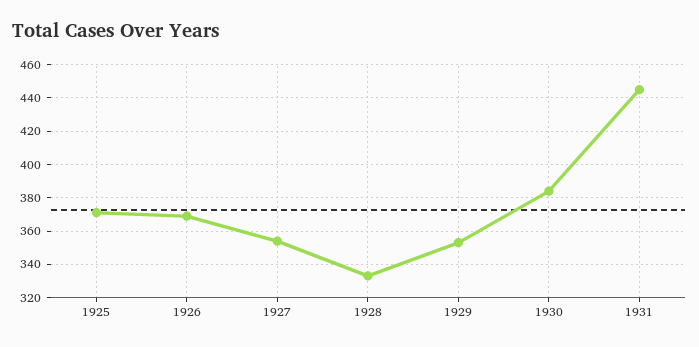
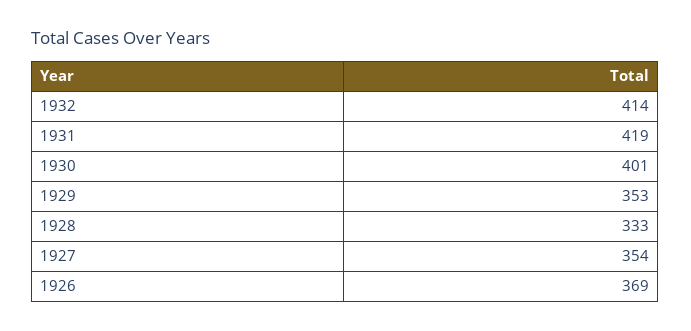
1925: 370 -> none
1930: 385 -> 401
1931: 445 -> 419
1932: none -> 414

